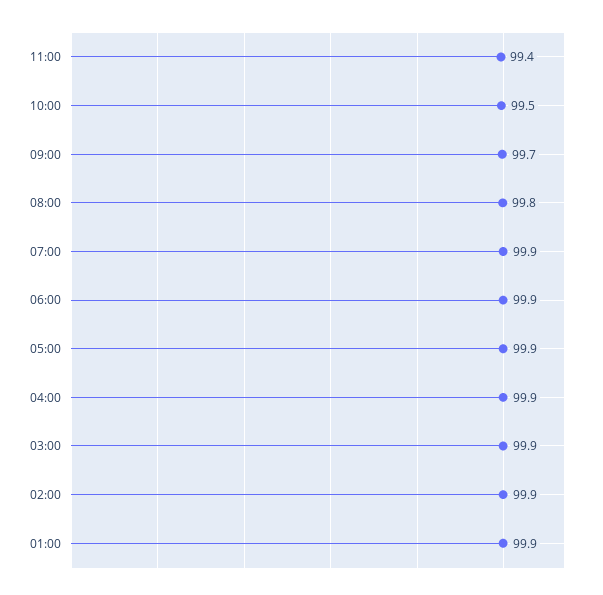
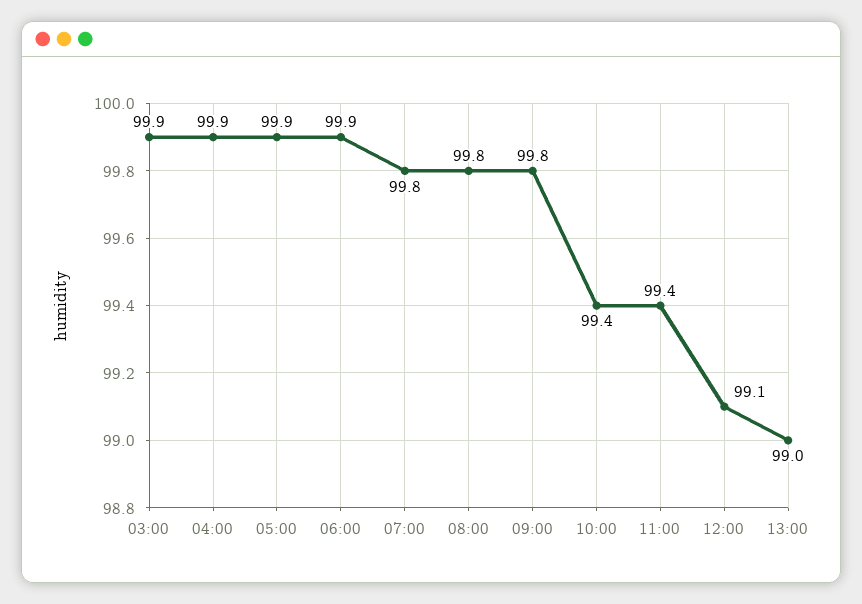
10:00: 99.5 -> 99.4
09:00: 99.7 -> 99.8
07:00: 99.9 -> 99.8
02:00: 99.9 -> none
01:00: 99.9 -> none
12:00: none -> 99.1
13:00: none -> 99

